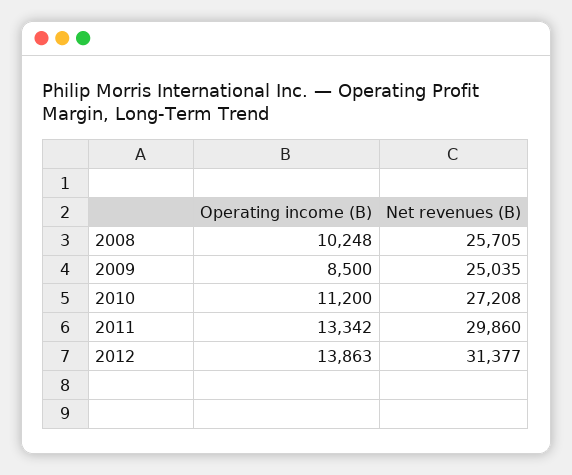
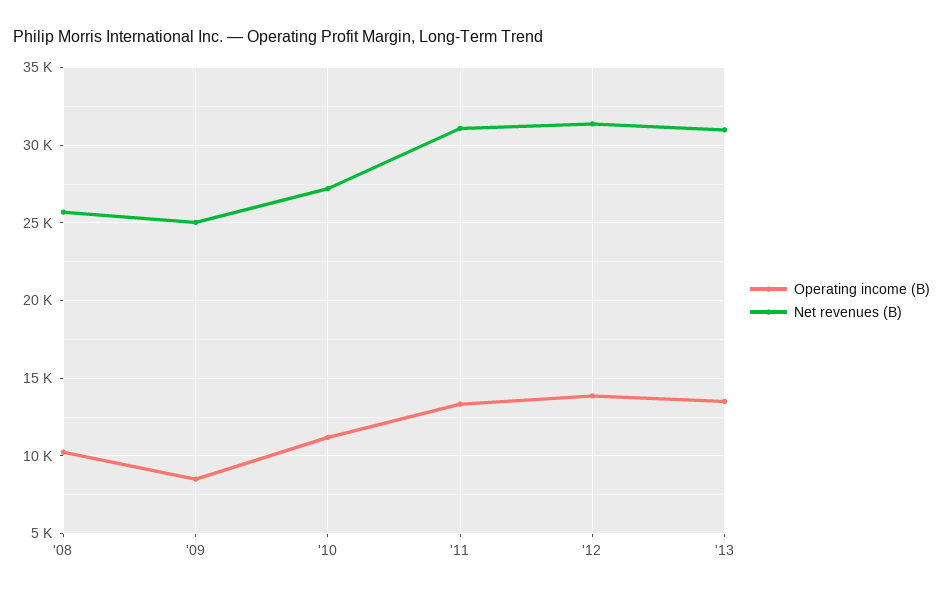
Net revenues (B), 2011: 29860 -> 31000
Operating income (B), '13: none -> 13500
Net revenues (B), '13: none -> 31000

